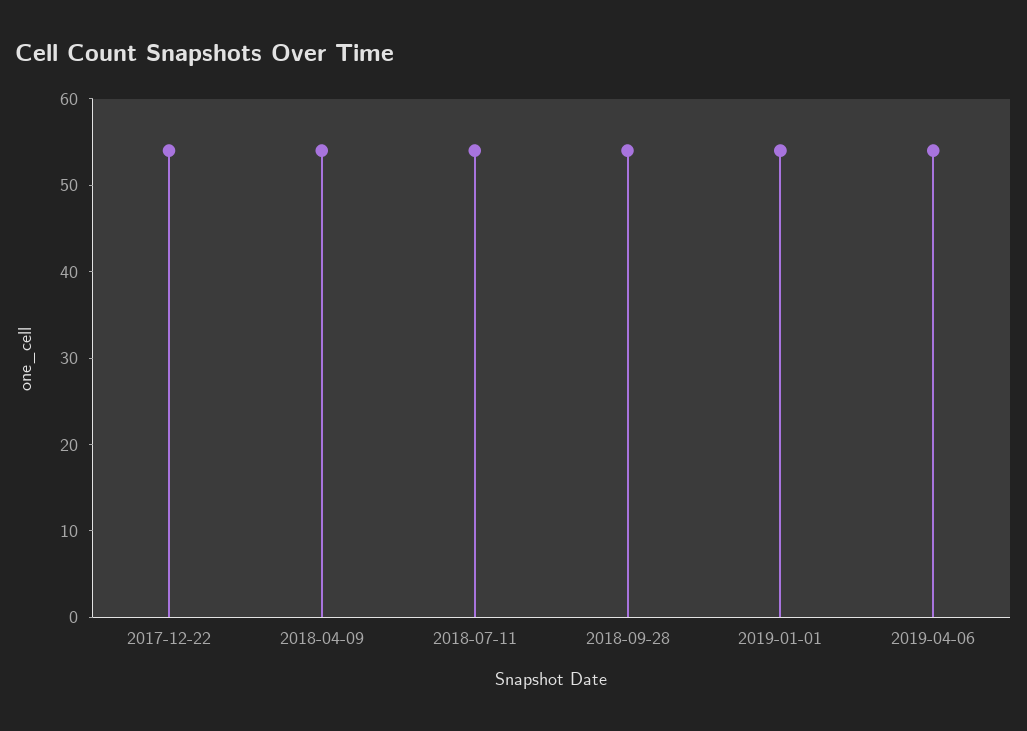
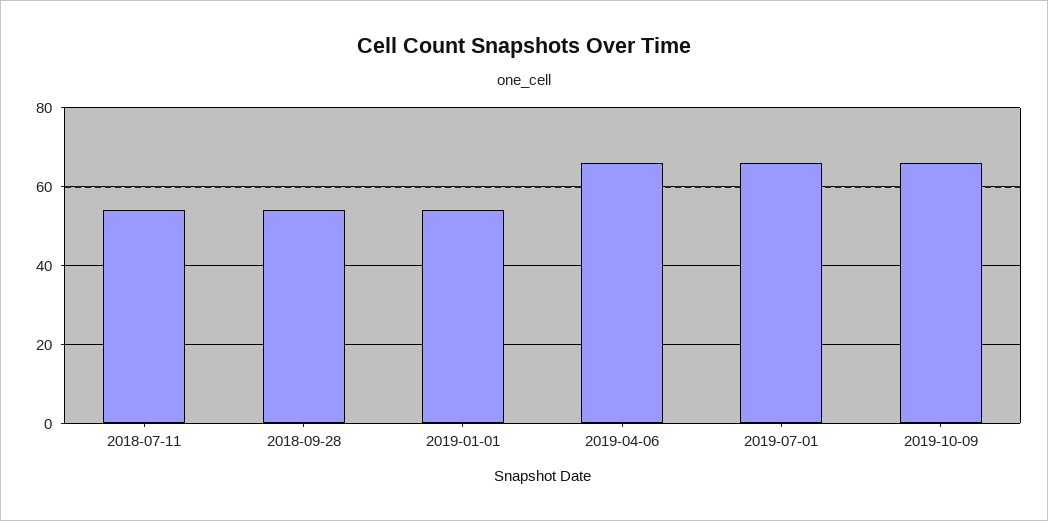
2017-12-22: 54 -> none
2018-04-09: 54 -> none
2019-04-06: 54 -> 65
2019-07-01: none -> 65
2019-10-09: none -> 65

